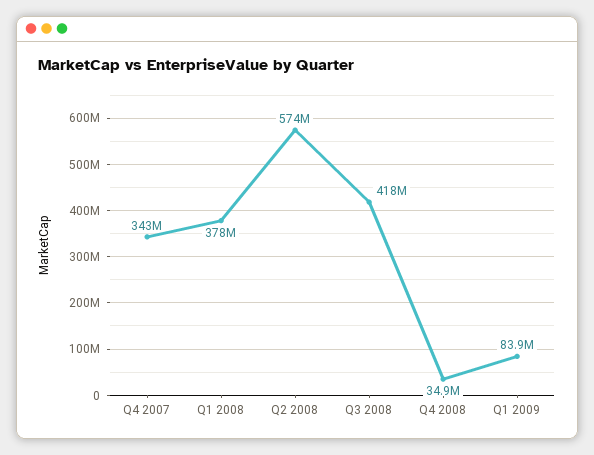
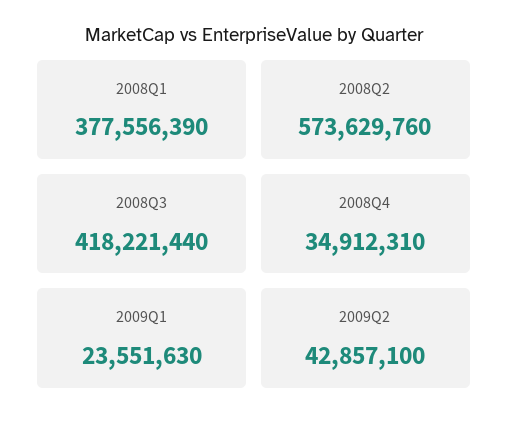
Q4 2007: 343000000 -> none
Q1 2009: 83900000 -> 23551630
2009Q2: none -> 42857100

